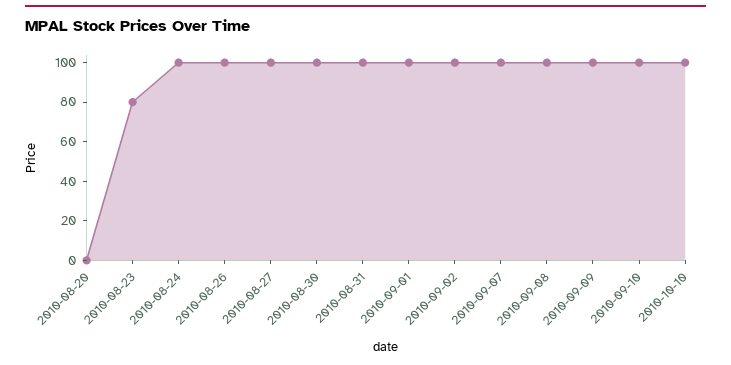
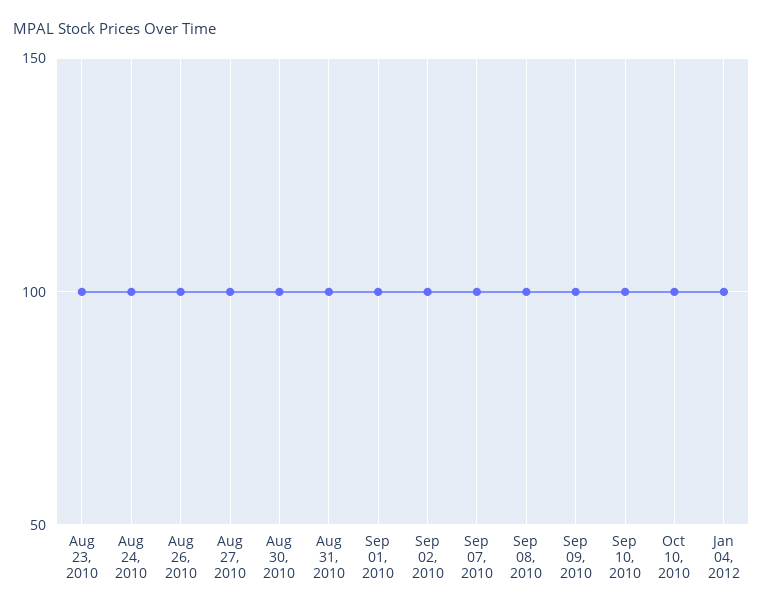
2010-08-20: 0 -> none
2010-08-23: 80 -> 100
Jan 04, 2012: none -> 100

